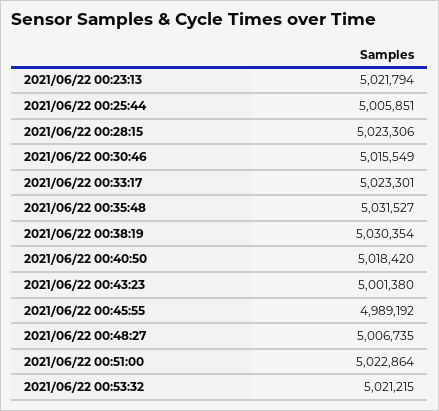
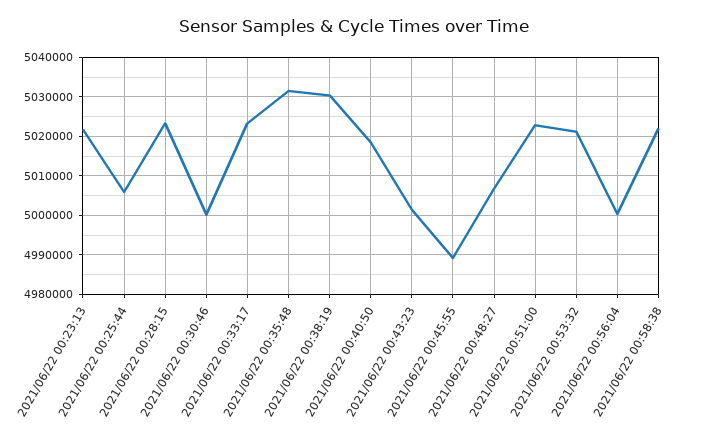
2021/06/22 00:30:46: 5015549 -> 5000000
2021/06/22 00:56:04: none -> 5000000
2021/06/22 00:58:38: none -> 5022000

